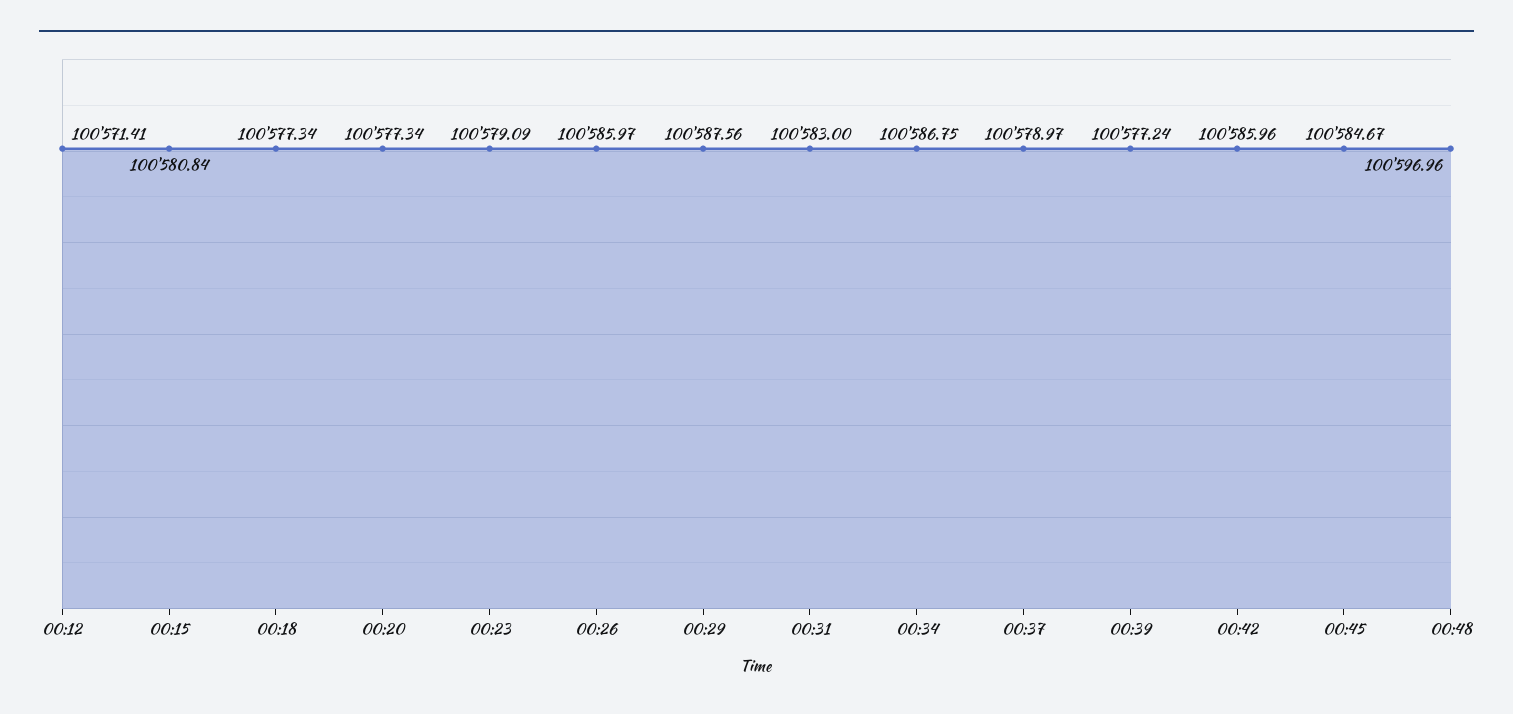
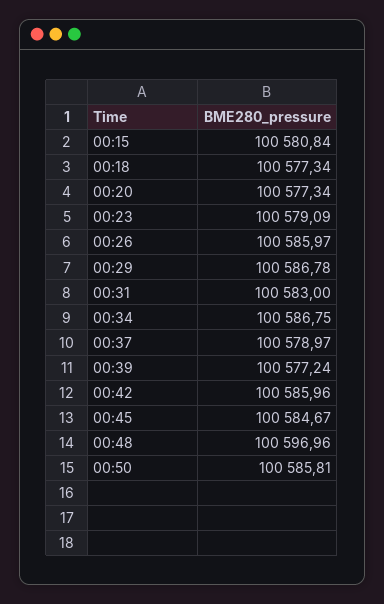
00:12: 100571.41 -> none
00:29: 100587.56 -> 100586.78
00:50: none -> 100585.81

